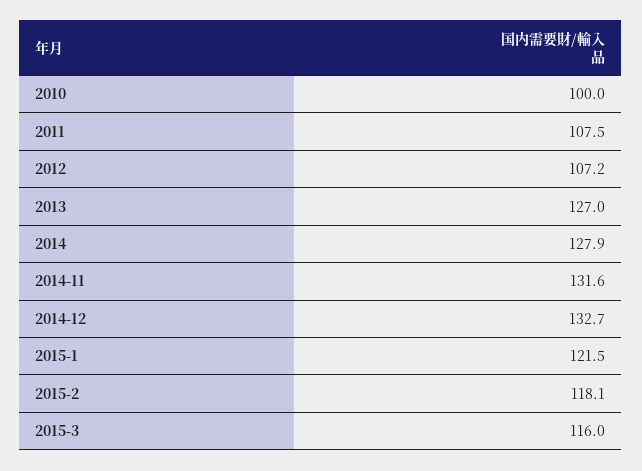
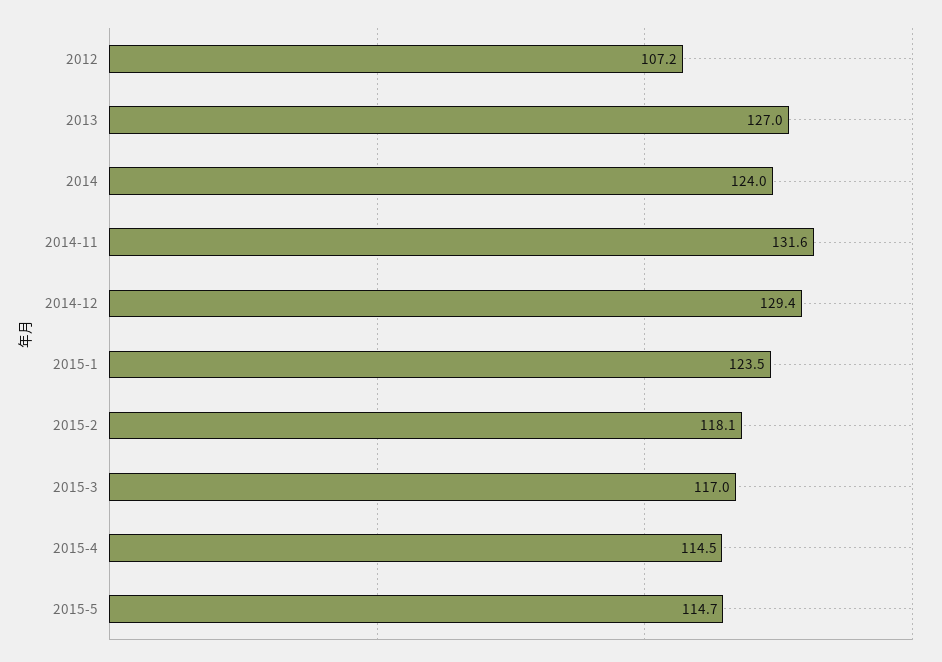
2010: 100 -> none
2011: 107.5 -> none
2014: 127.9 -> 124
2014-12: 132.7 -> 129.4
2015-1: 121.5 -> 123.5
2015-3: 116 -> 117
2015-4: none -> 114.5
2015-5: none -> 114.7

